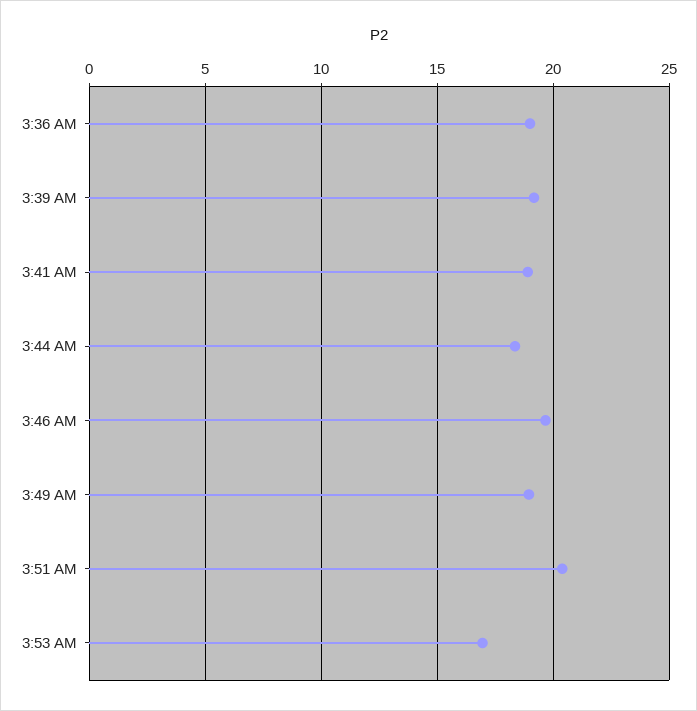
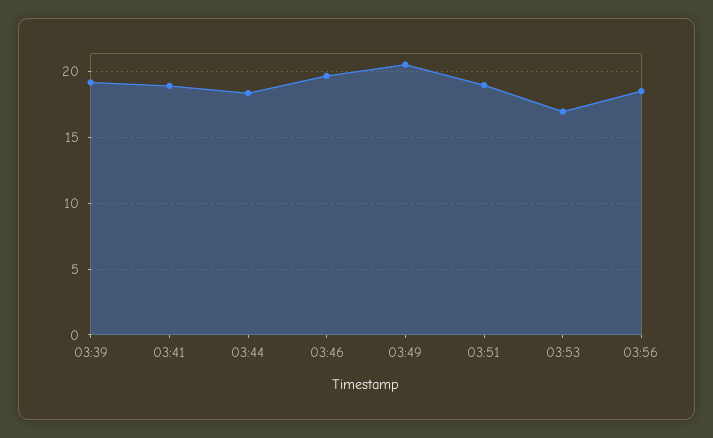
3:36 AM: 19 -> none
3:49 AM: 19 -> 20.5
3:51 AM: 20.5 -> 19
03:56: none -> 18.5

